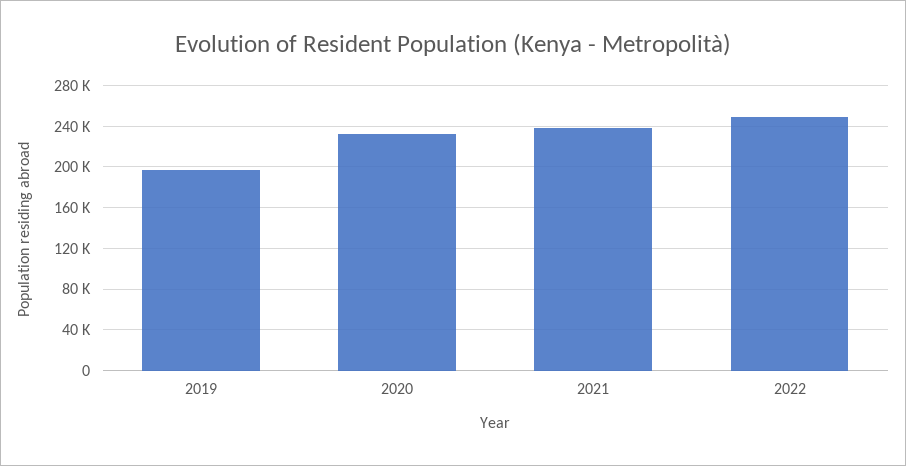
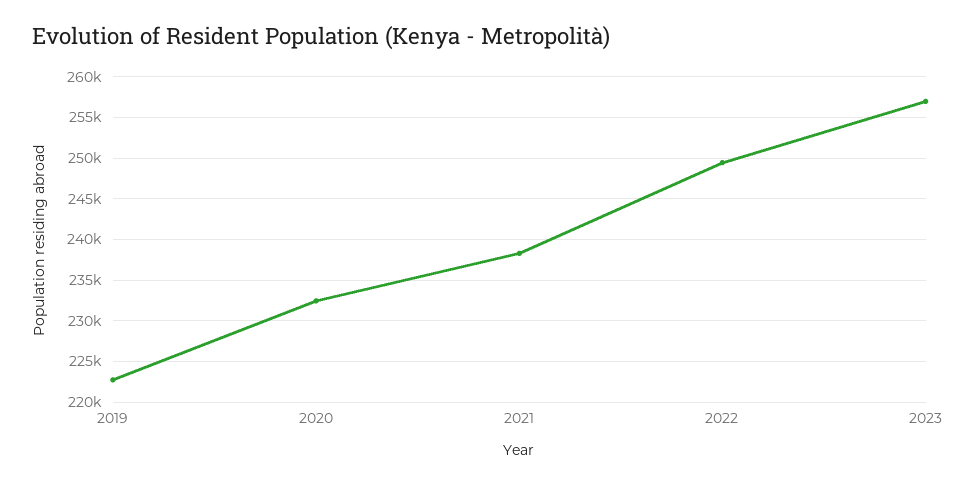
2019: 200000 -> 223000
2023: none -> 257000

